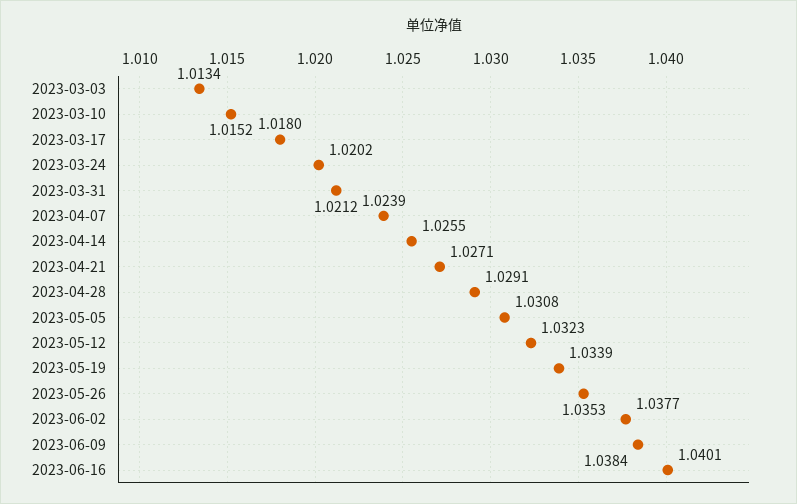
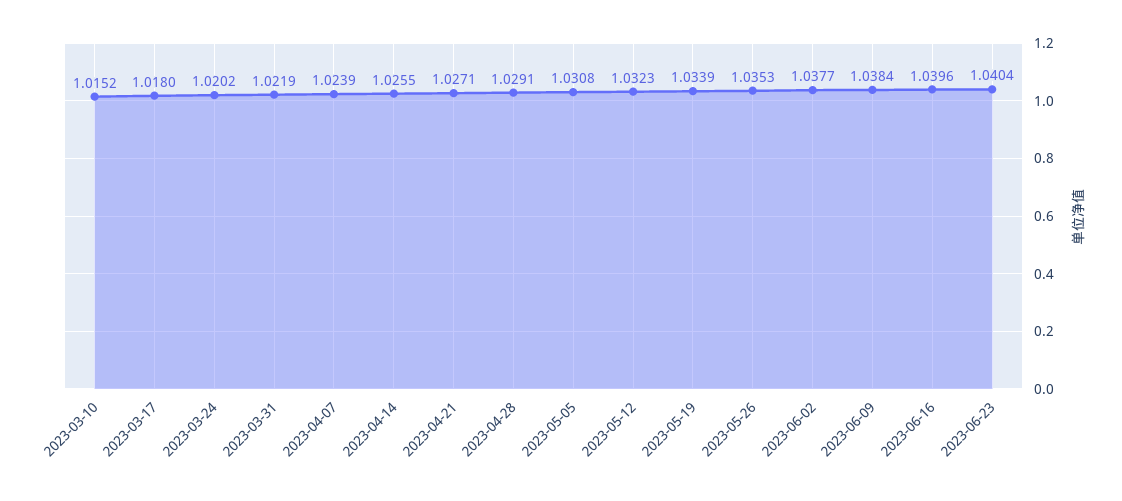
2023-03-03: 1.0134 -> none
2023-03-31: 1.0212 -> 1.0219
2023-06-16: 1.0401 -> 1.0396
2023-06-23: none -> 1.0404

